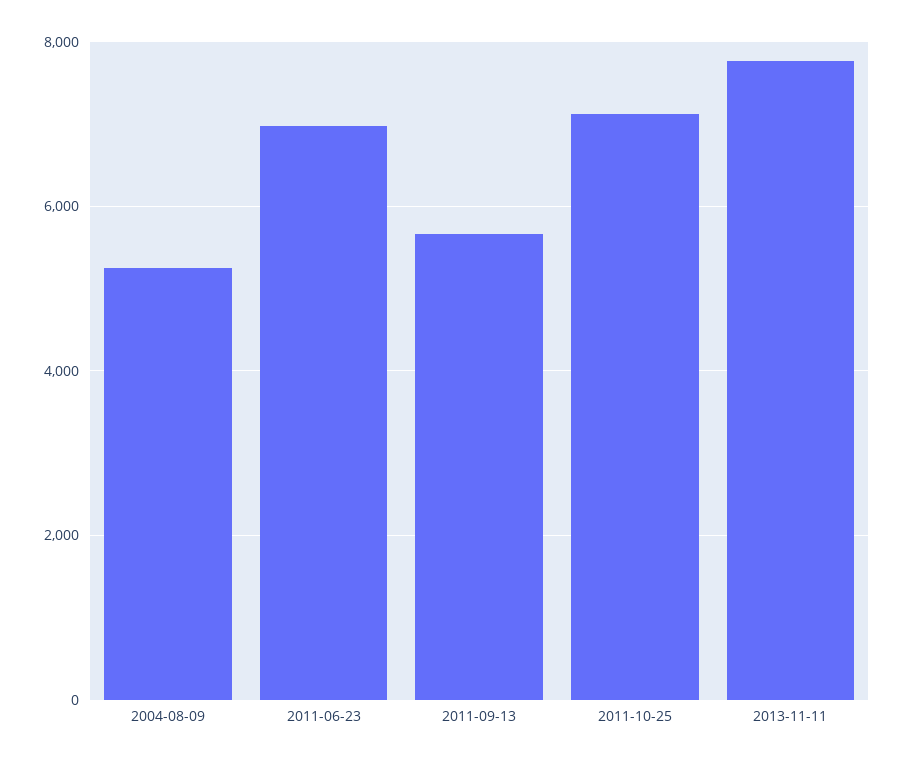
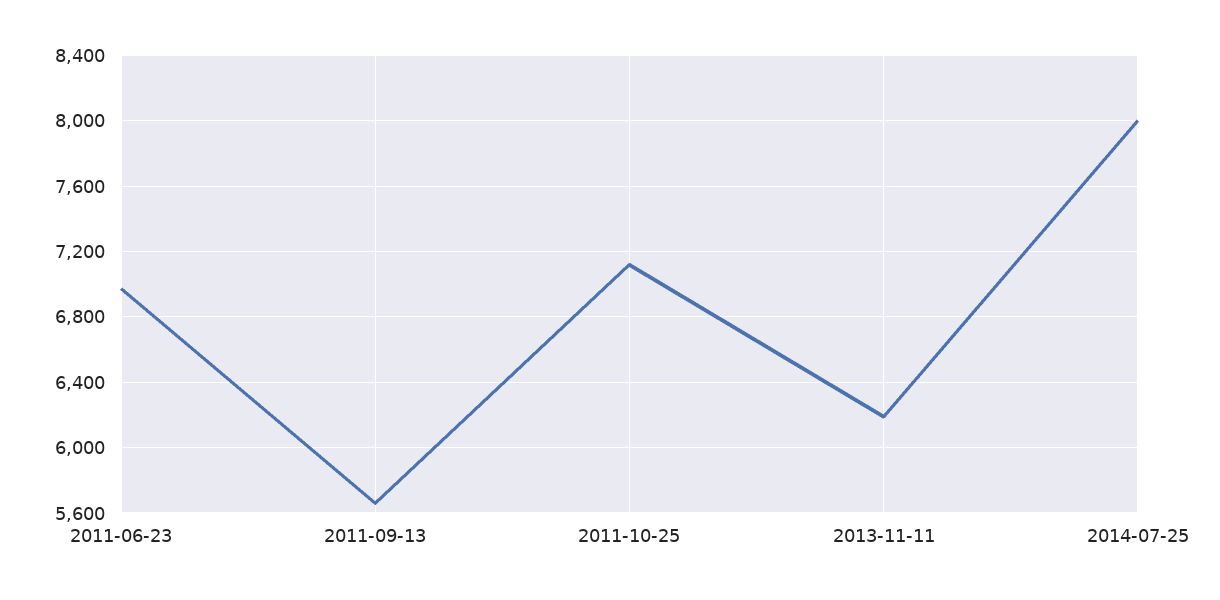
2004-08-09: 5200 -> none
2013-11-11: 7800 -> 6200
2014-07-25: none -> 8000

